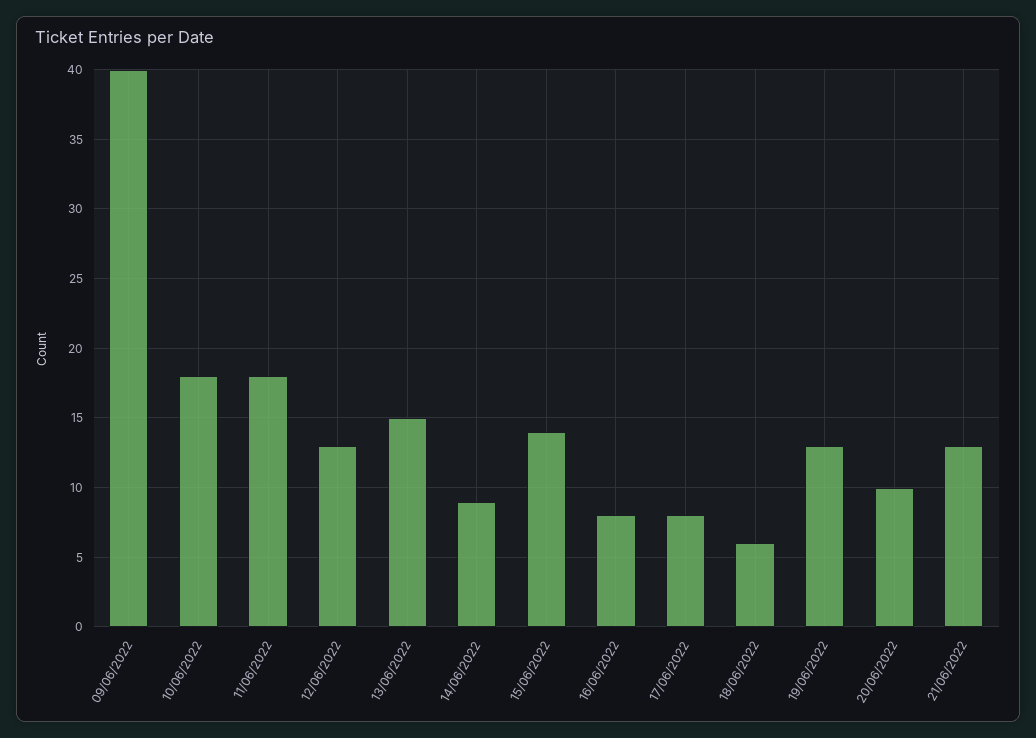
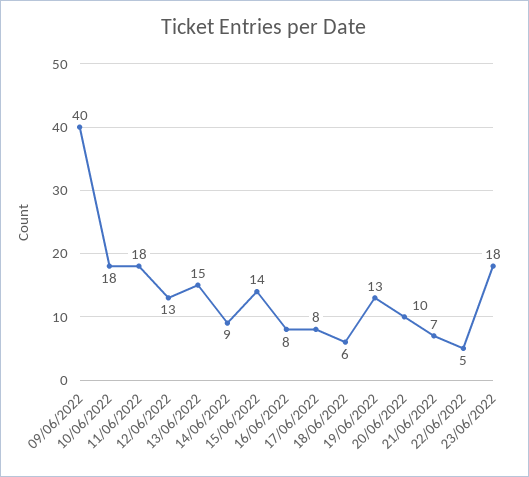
21/06/2022: 13 -> 7
22/06/2022: none -> 5
23/06/2022: none -> 18

